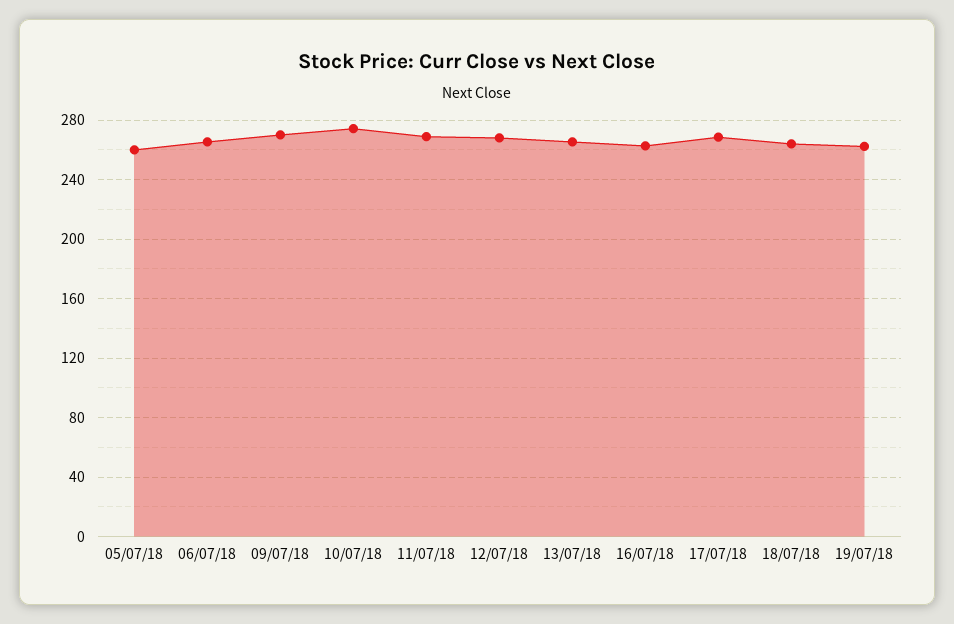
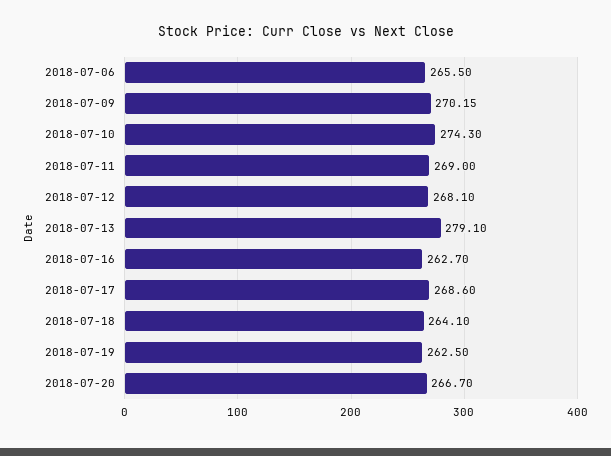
05/07/18: 260 -> none
13/07/18: 265 -> 279.1
2018-07-20: none -> 266.7

